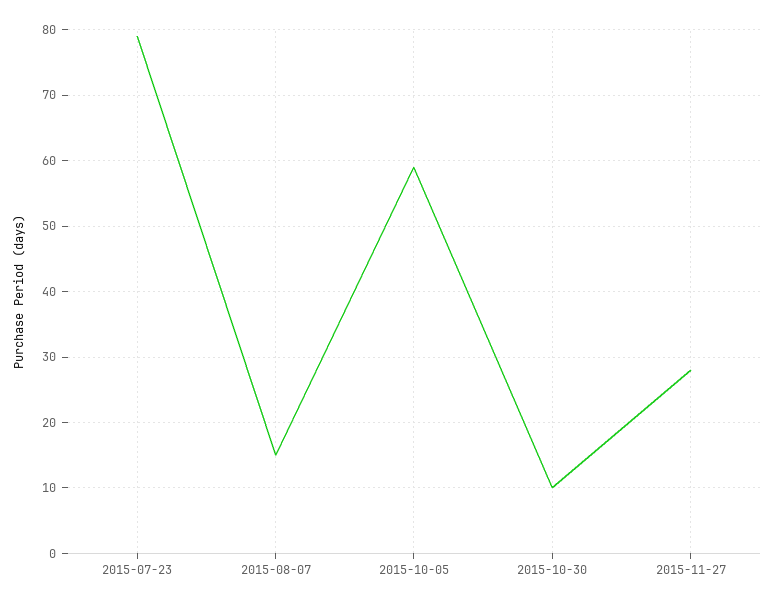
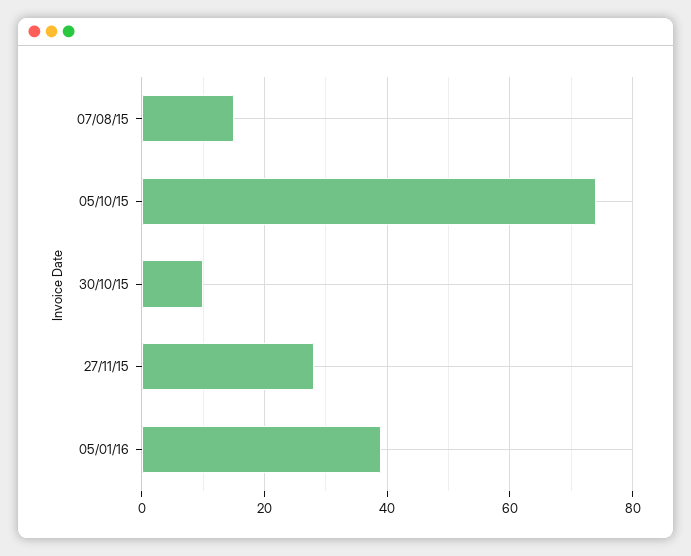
2015-07-23: 79 -> none
2015-10-05: 59 -> 75
05/01/16: none -> 40

